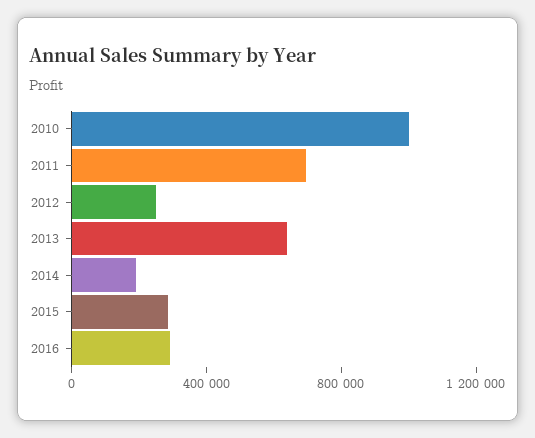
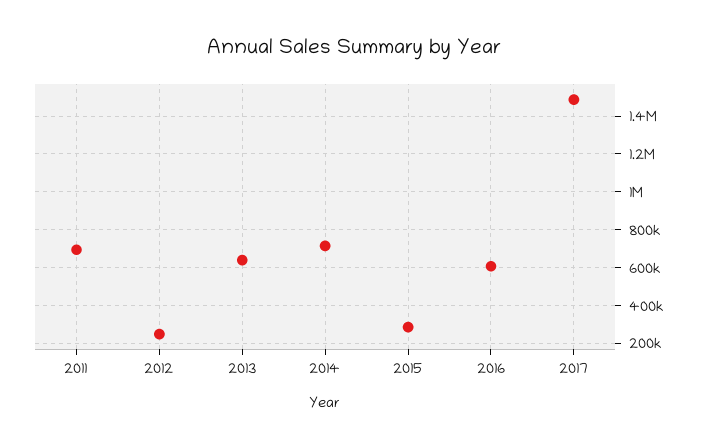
2010: 1000000 -> none
2014: 200000 -> 700000
2016: 300000 -> 600000
2017: none -> 1500000

